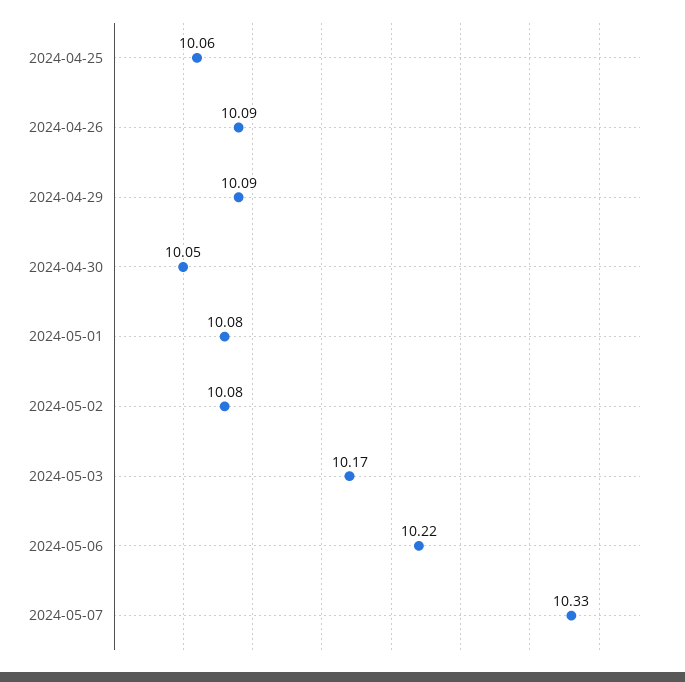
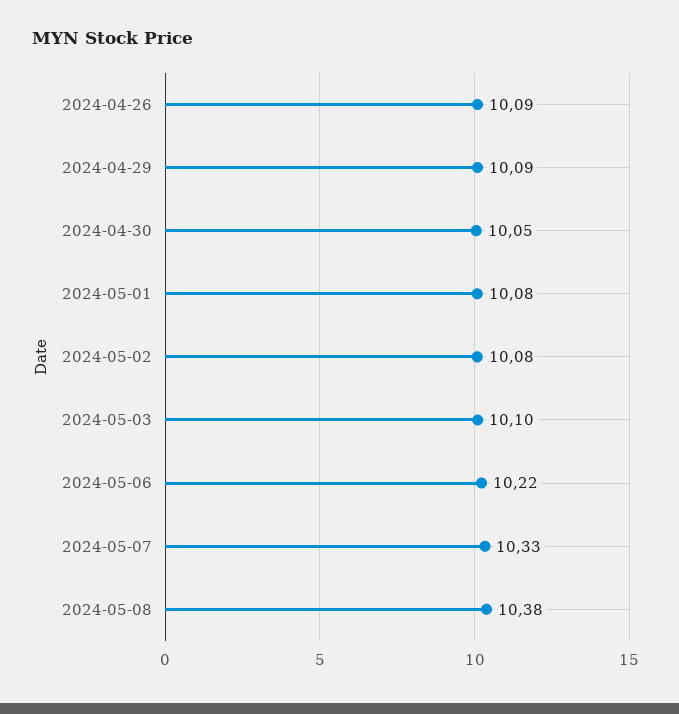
2024-04-25: 10.06 -> none
2024-05-03: 10.17 -> 10.1
2024-05-08: none -> 10.38

